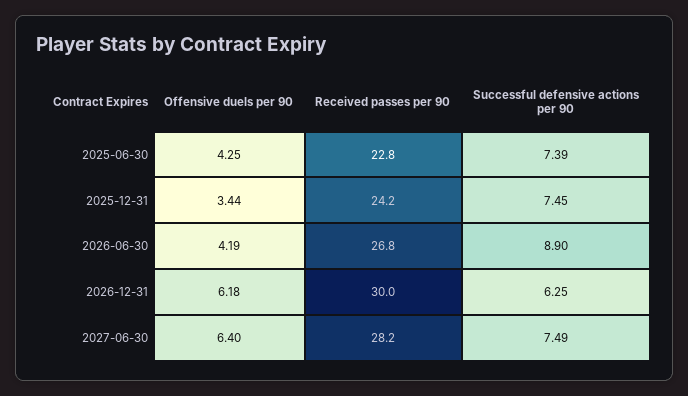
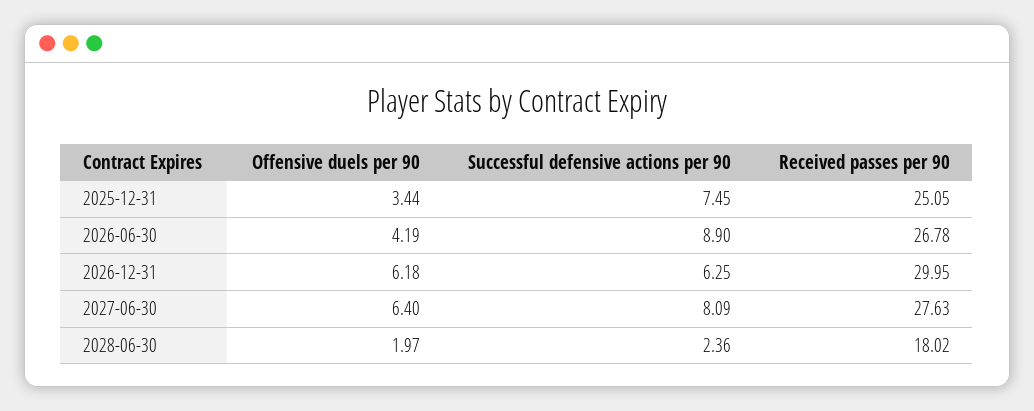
Offensive duels per 90, 2025-06-30: 4.25 -> none
Received passes per 90, 2025-06-30: 22.8 -> none
Successful defensive actions per 90, 2025-06-30: 7.39 -> none
Received passes per 90, 2025-12-31: 24.2 -> 25.05
Received passes per 90, 2027-06-30: 28.2 -> 27.63
Successful defensive actions per 90, 2027-06-30: 7.49 -> 8.09
Offensive duels per 90, 2028-06-30: none -> 1.97
Successful defensive actions per 90, 2028-06-30: none -> 2.36
Received passes per 90, 2028-06-30: none -> 18.02

